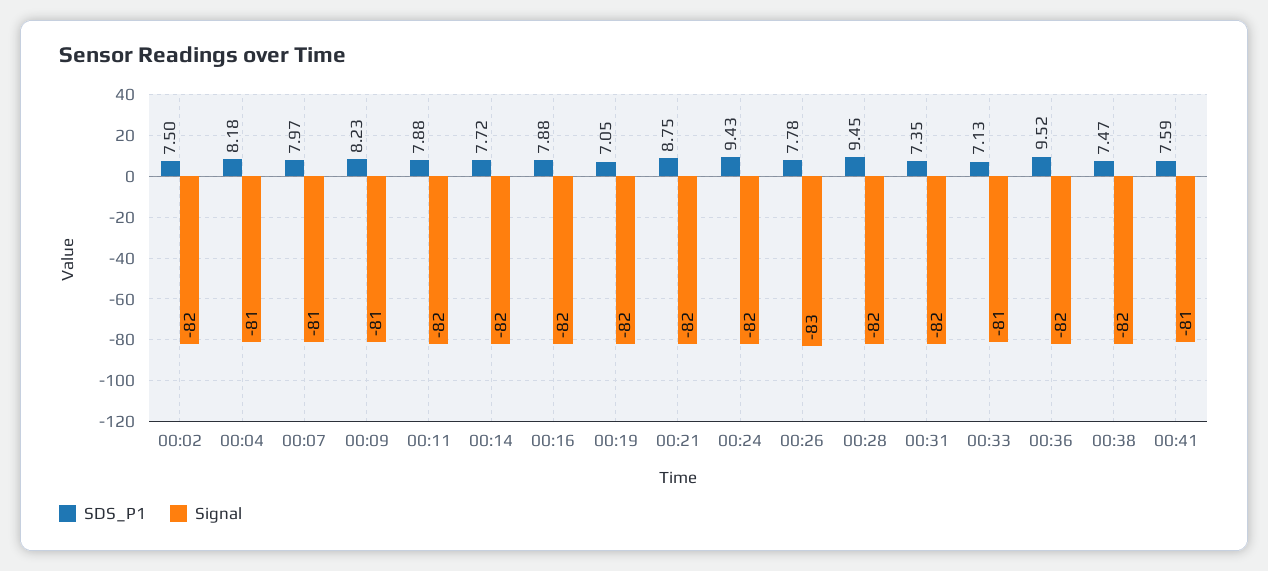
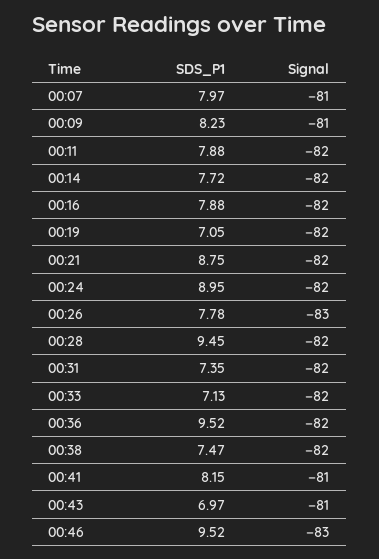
SDS_P1, 00:02: 7.5 -> none
Signal, 00:02: -82 -> none
SDS_P1, 00:04: 8.18 -> none
Signal, 00:04: -81 -> none
SDS_P1, 00:24: 9.43 -> 8.95
Signal, 00:33: -81 -> -82
SDS_P1, 00:41: 7.59 -> 8.15
SDS_P1, 00:43: none -> 6.97
Signal, 00:43: none -> -81
SDS_P1, 00:46: none -> 9.52
Signal, 00:46: none -> -83

